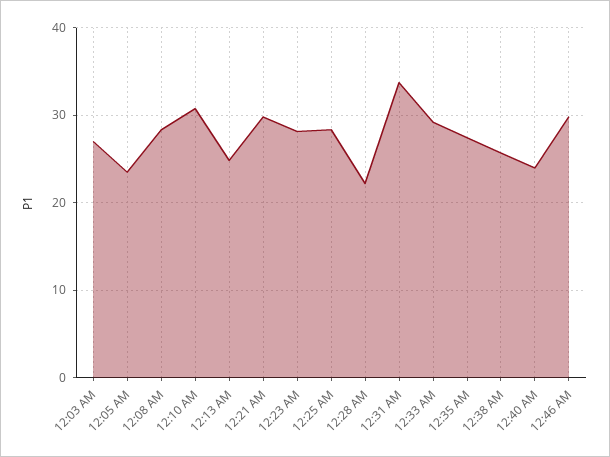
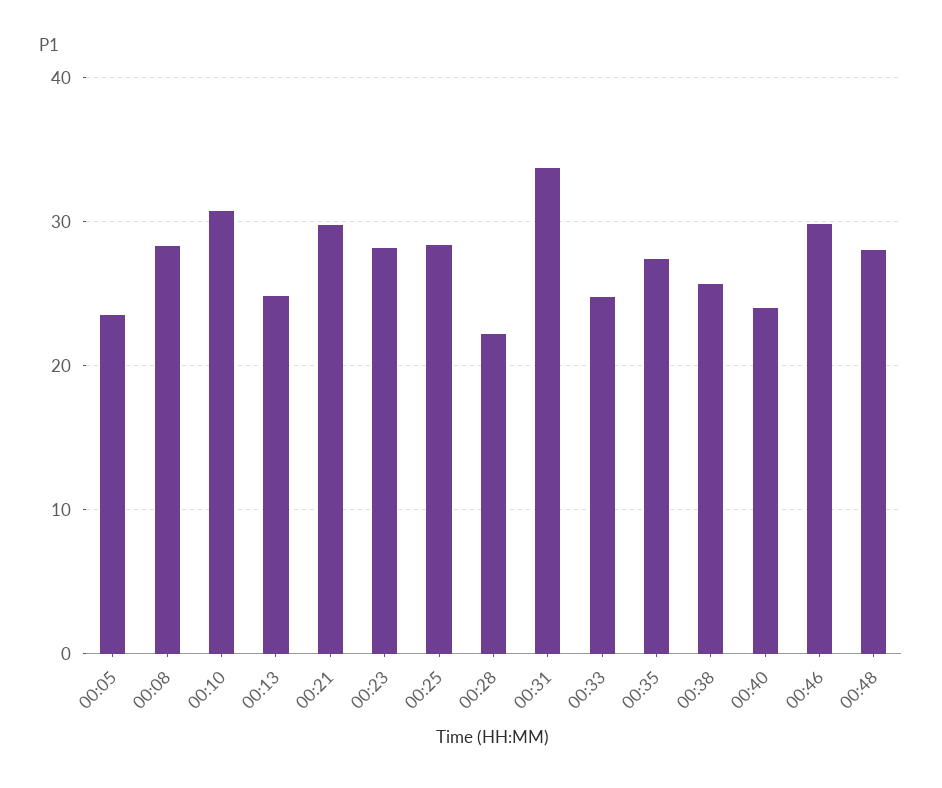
12:03 AM: 27 -> none
12:33 AM: 29 -> 25
00:48: none -> 28

